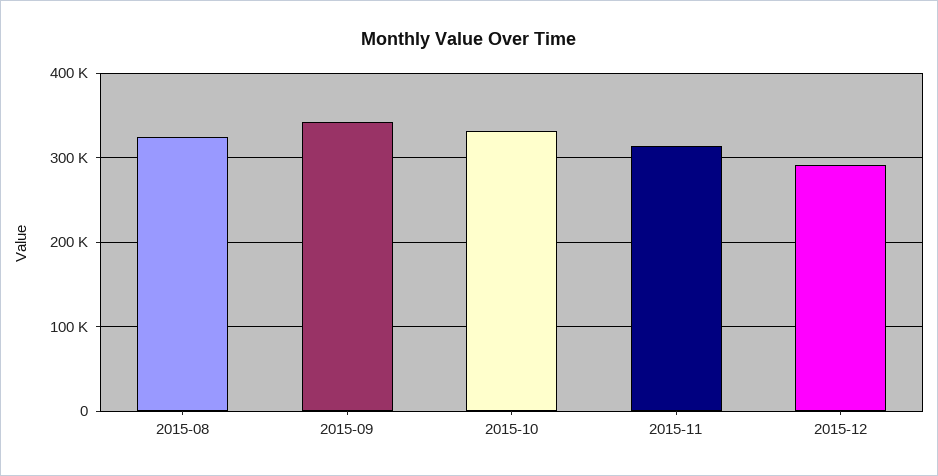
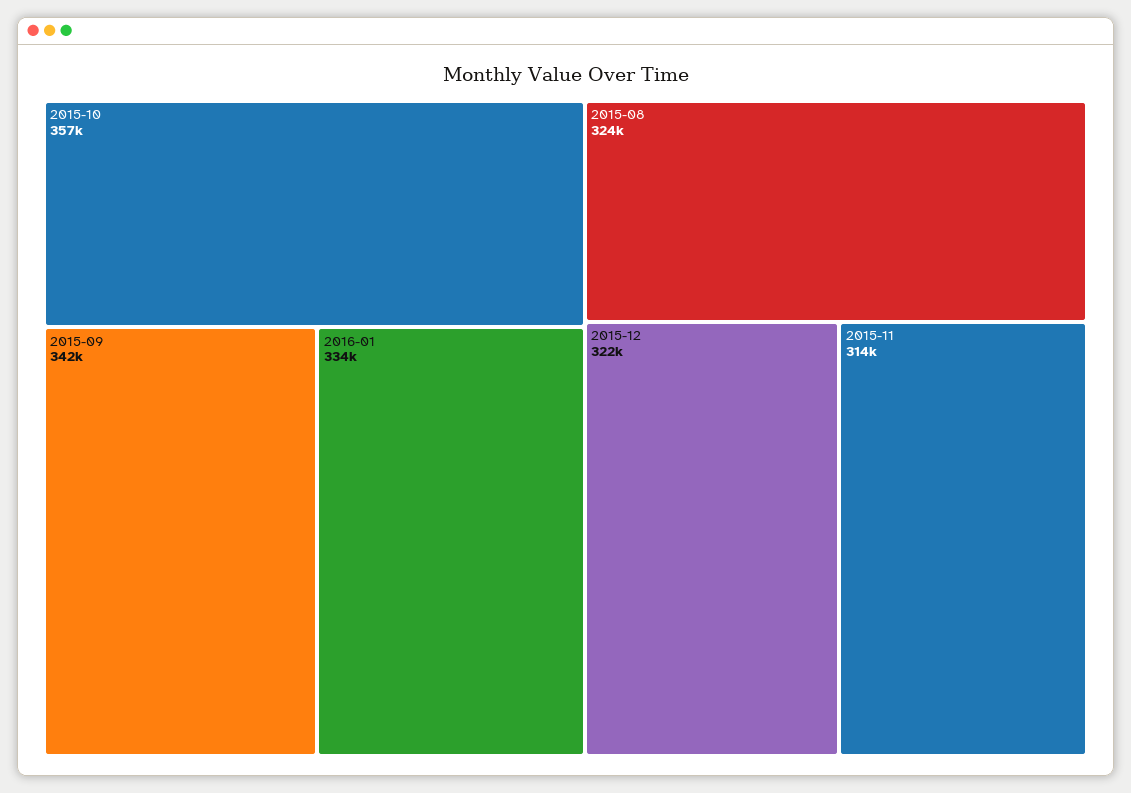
2015-10: 330000 -> 357000
2015-12: 290000 -> 322000
2016-01: none -> 334000

